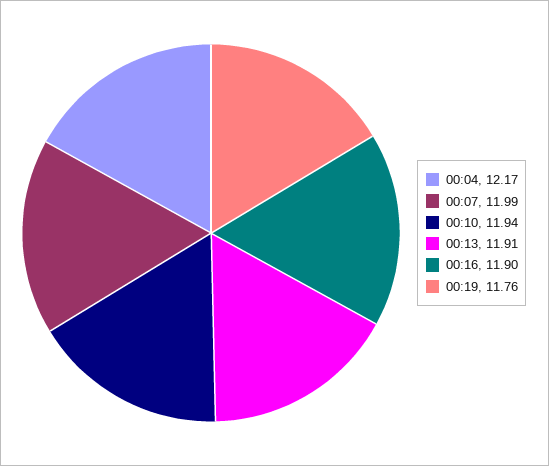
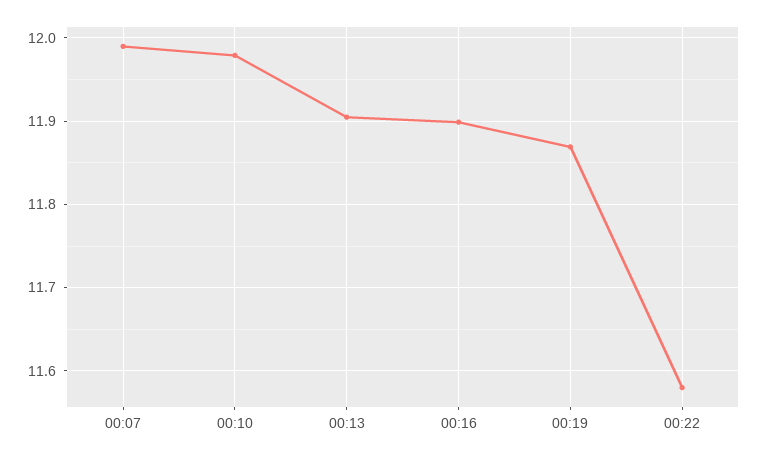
00:04: 12.17 -> none
00:10: 11.94 -> 11.98
00:19: 11.76 -> 11.87
00:22: none -> 11.58

